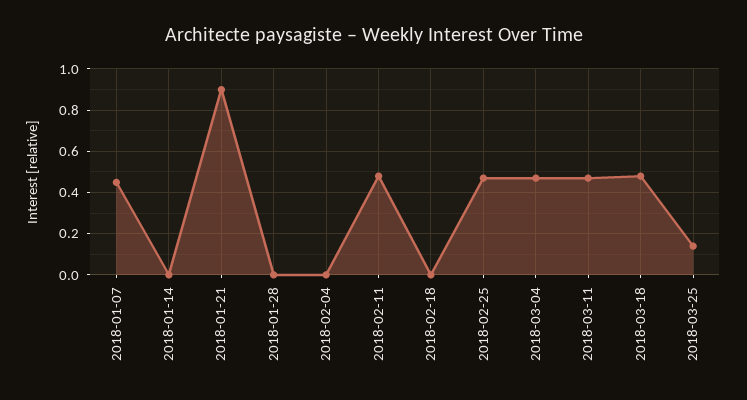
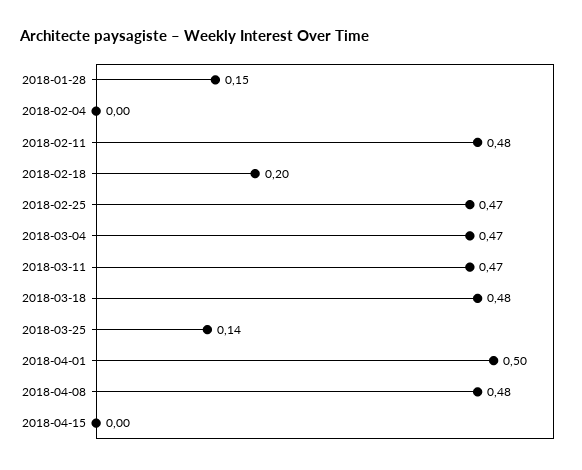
2018-01-07: 0.45 -> none
2018-01-14: 0 -> none
2018-01-21: 0.9 -> none
2018-01-28: 0 -> 0.15
2018-02-18: 0 -> 0.2
2018-04-01: none -> 0.5
2018-04-08: none -> 0.48
2018-04-15: none -> 0

